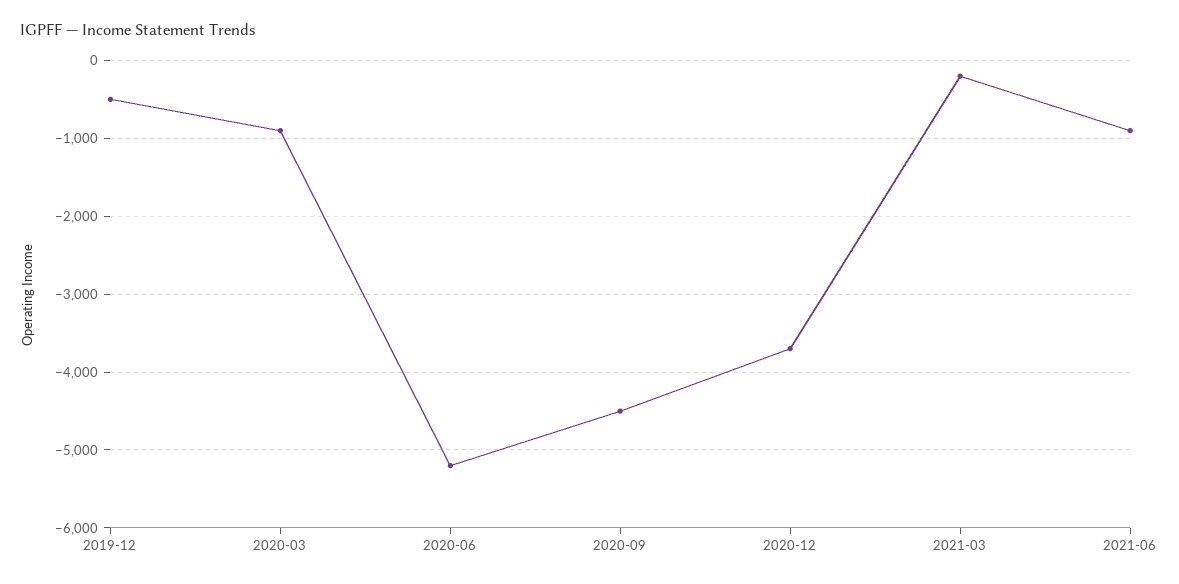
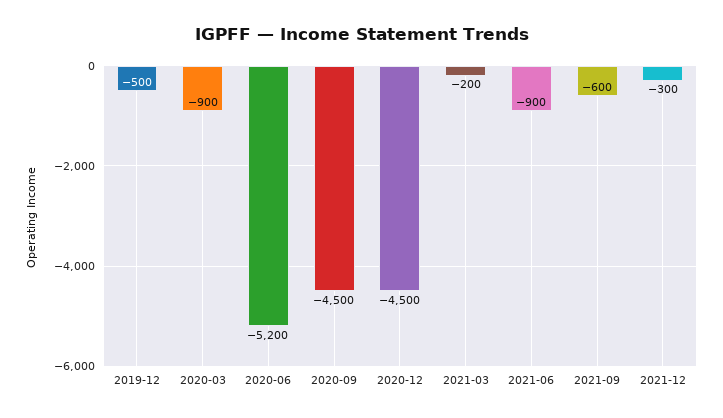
2020-12: -3700 -> -4500
2021-09: none -> -600
2021-12: none -> -300

